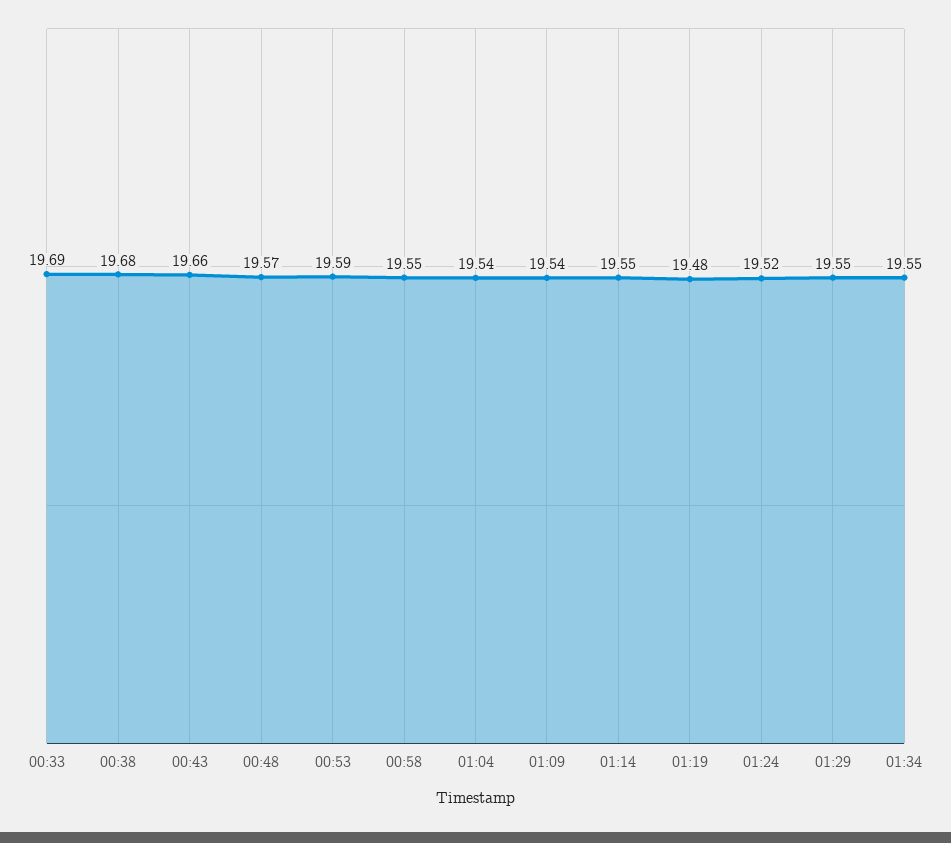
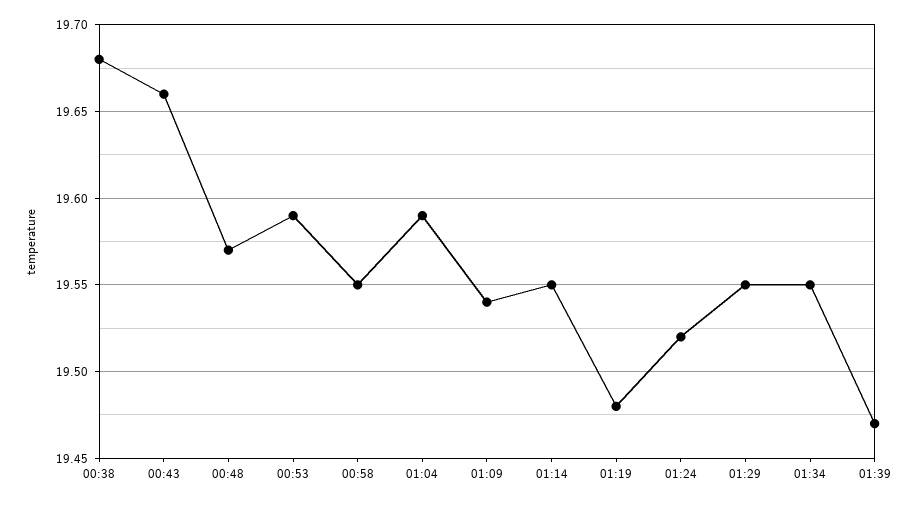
00:33: 19.69 -> none
01:04: 19.54 -> 19.59
01:39: none -> 19.47

